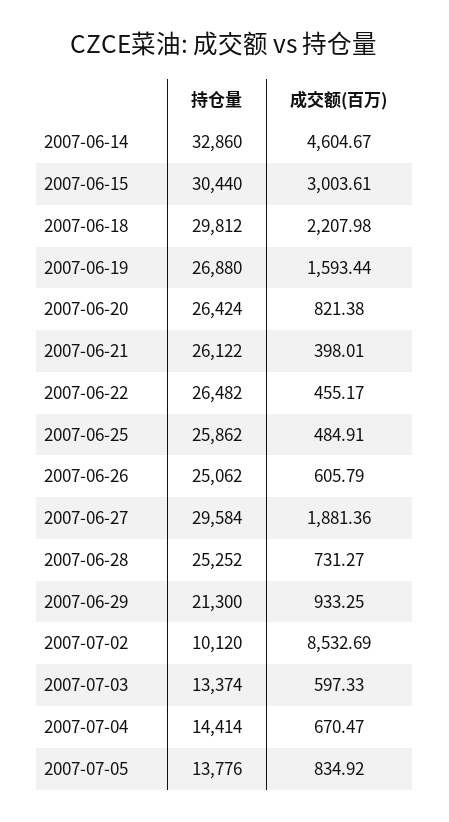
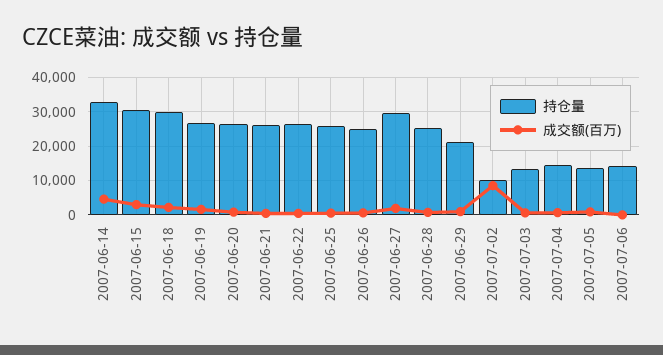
持仓量, 2007-07-06: none -> 14000
成交额(百万), 2007-07-06: none -> 0

